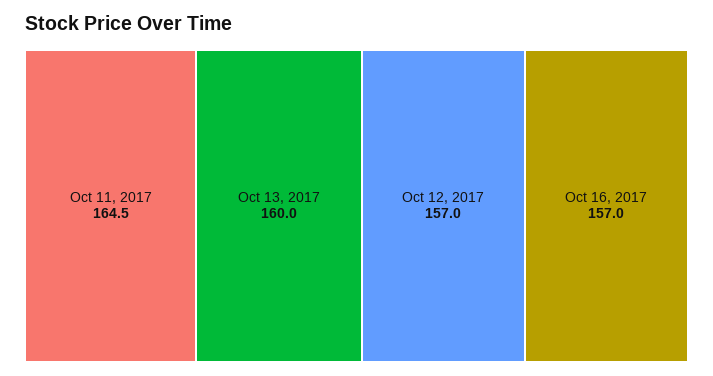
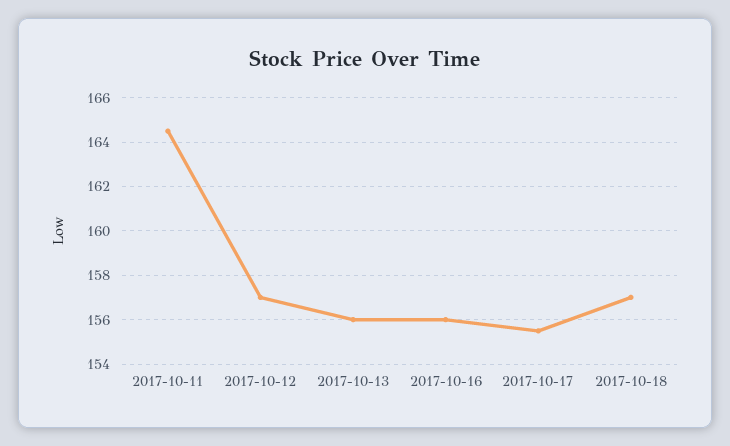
Oct 13, 2017: 160 -> 156
Oct 16, 2017: 157 -> 156
2017-10-17: none -> 155.5
2017-10-18: none -> 157

